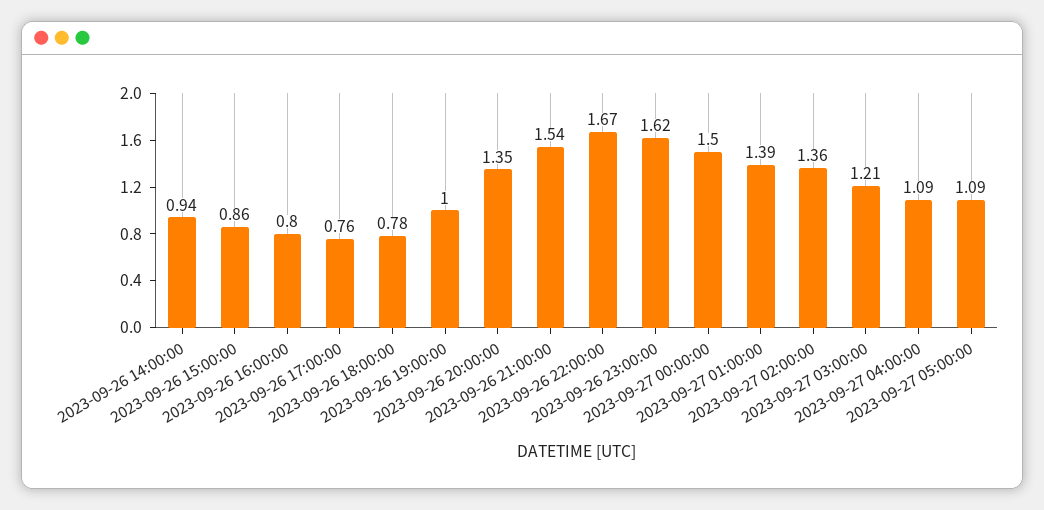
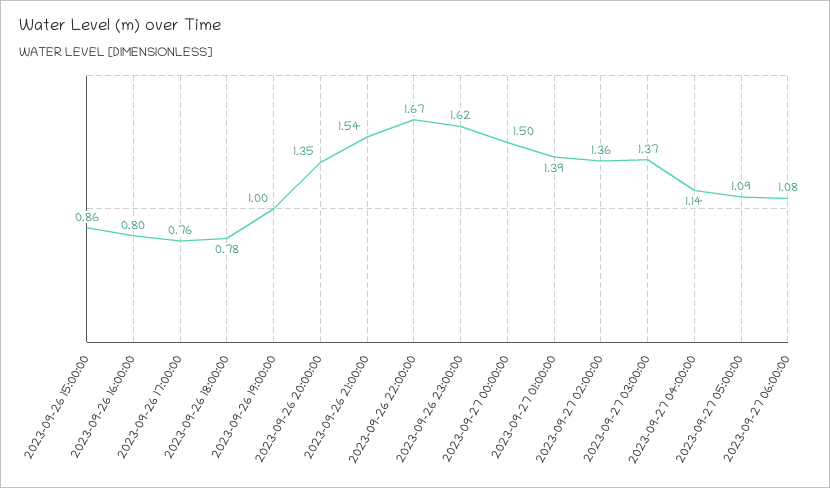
2023-09-26 14:00:00: 0.94 -> none
2023-09-27 03:00:00: 1.21 -> 1.37
2023-09-27 04:00:00: 1.09 -> 1.14
2023-09-27 06:00:00: none -> 1.08

